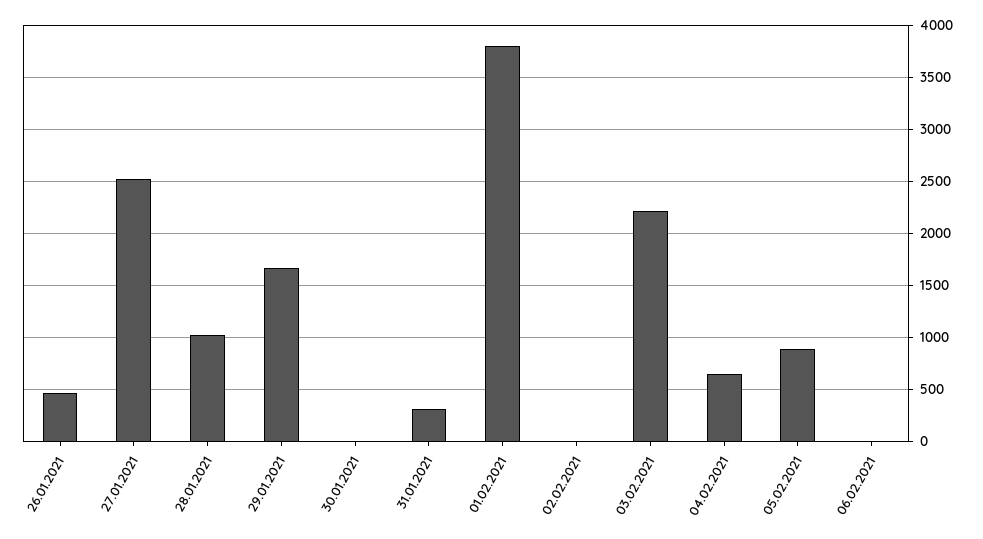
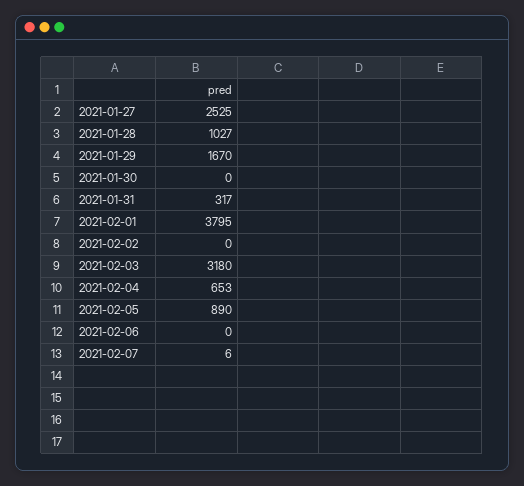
26.01.2021: 500 -> none
03.02.2021: 2200 -> 3180
2021-02-07: none -> 6

